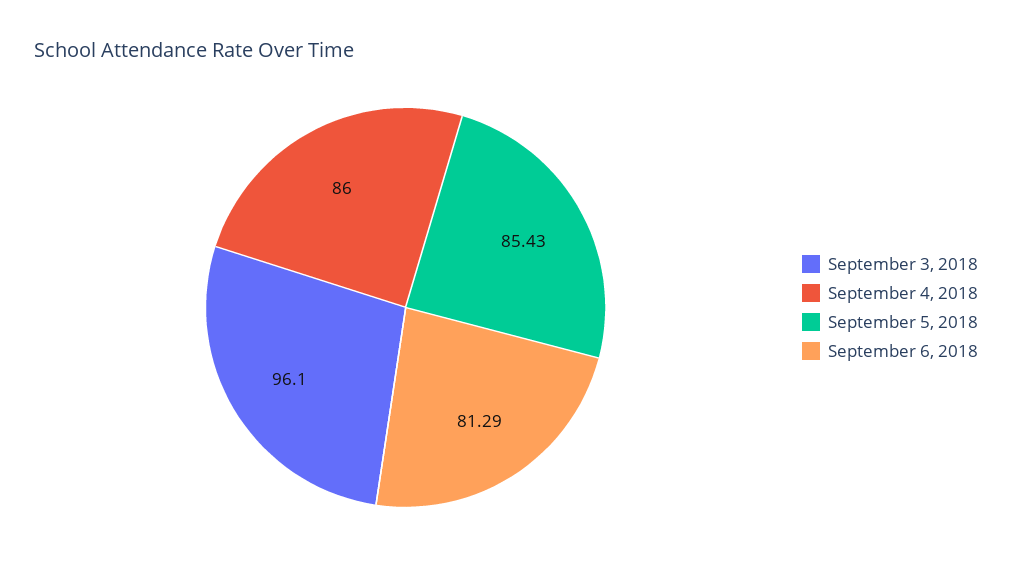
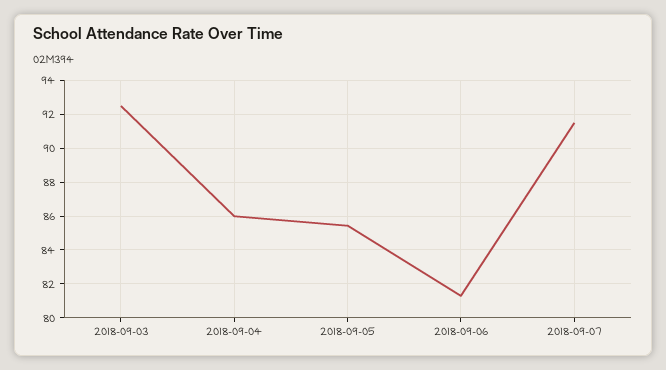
September 3, 2018: 96.1 -> 92.5
2018-09-07: none -> 91.5

